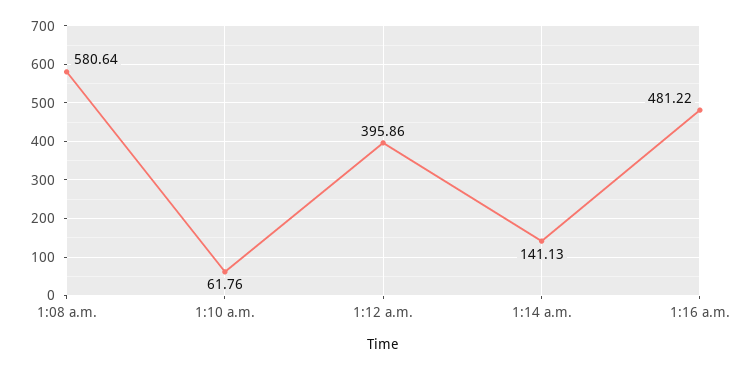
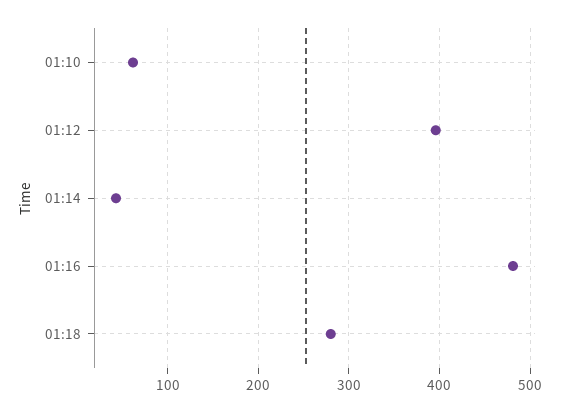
1:08 a.m.: 580.64 -> none
1:14 a.m.: 141.13 -> 40
01:18: none -> 280

